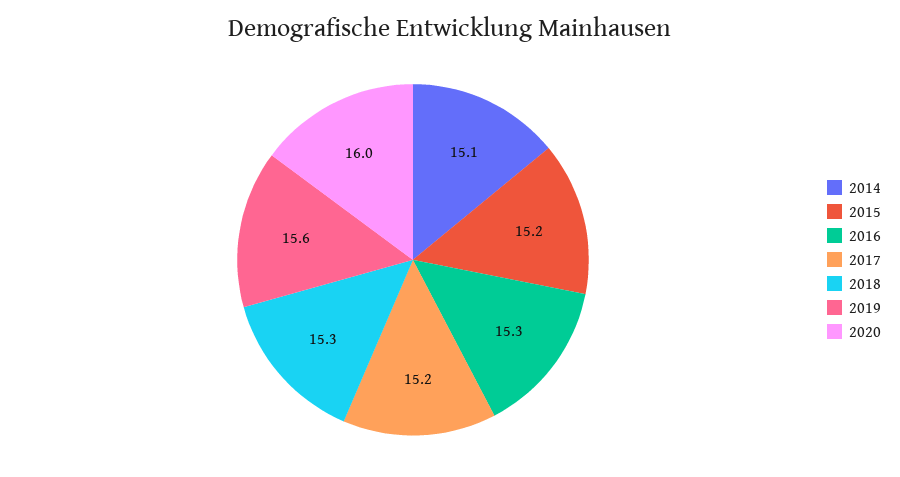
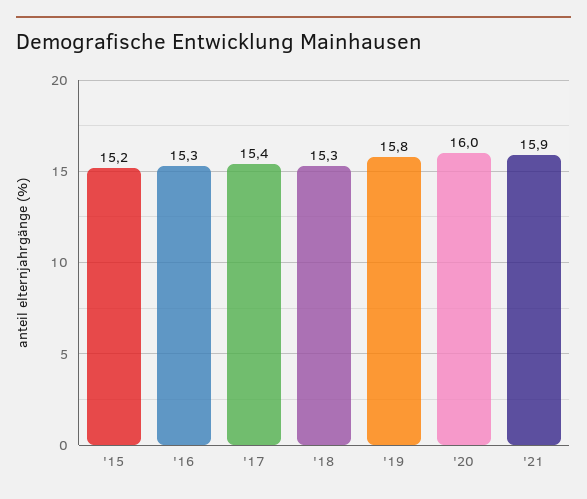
2014: 15.1 -> none
2017: 15.2 -> 15.4
2019: 15.6 -> 15.8
'21: none -> 15.9

